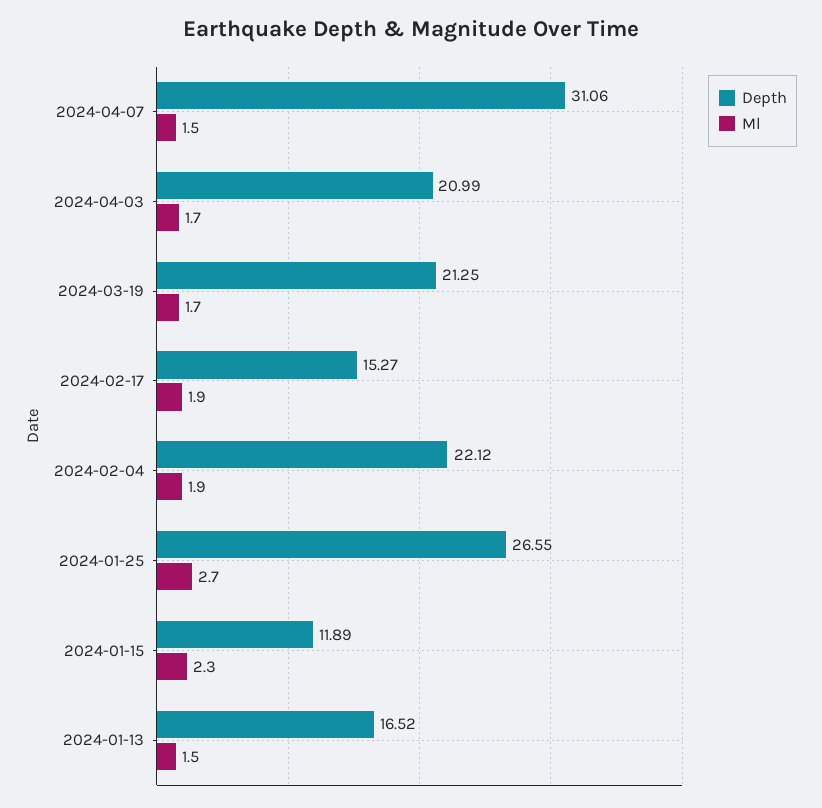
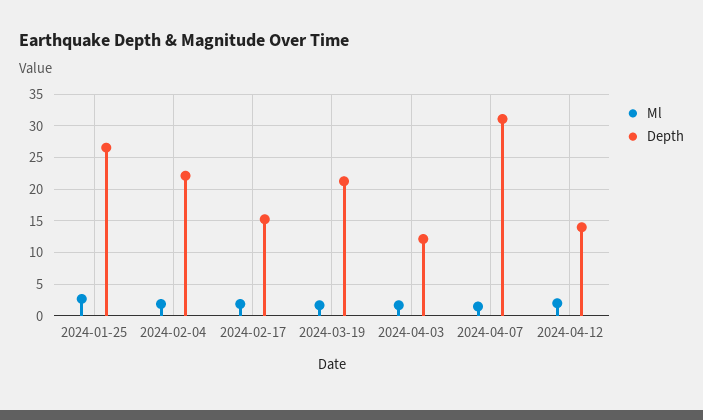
Depth, 2024-04-03: 20.99 -> 12
Depth, 2024-01-15: 11.89 -> none
Ml, 2024-01-15: 2.3 -> none
Depth, 2024-01-13: 16.52 -> none
Ml, 2024-01-13: 1.5 -> none
Ml, 2024-04-12: none -> 2
Depth, 2024-04-12: none -> 14

